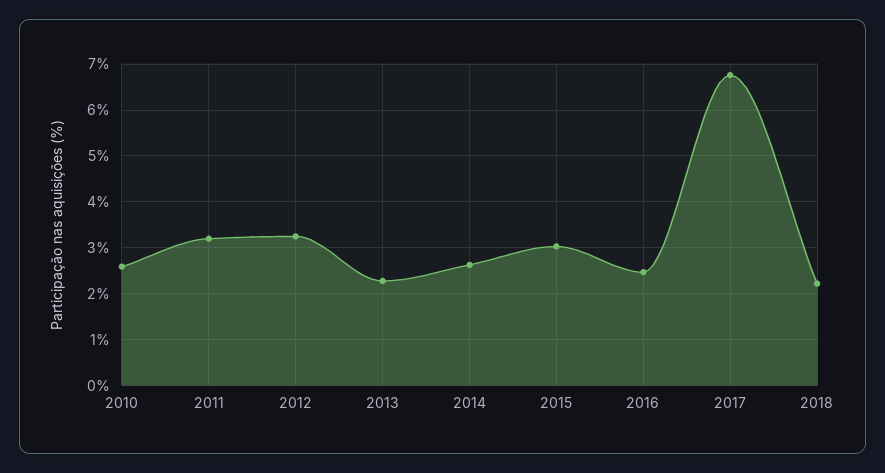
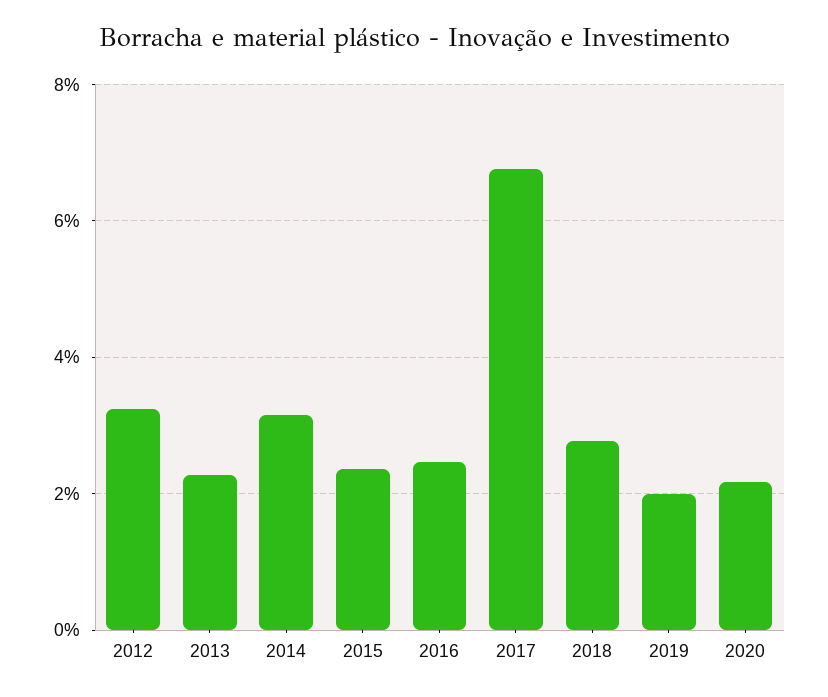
2010: 2.6 -> none
2011: 3.2 -> none
2014: 2.6 -> 3.2
2015: 3 -> 2.4
2018: 2.2 -> 2.8
2019: none -> 2
2020: none -> 2.2

